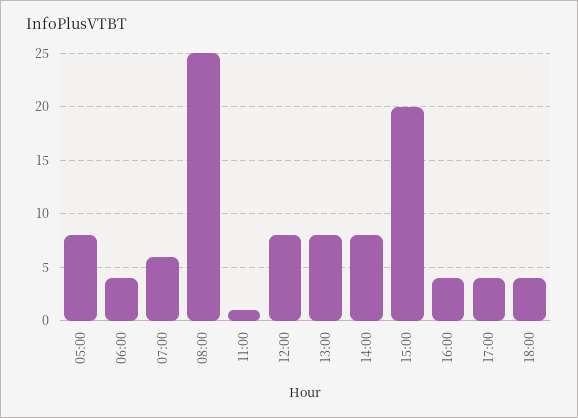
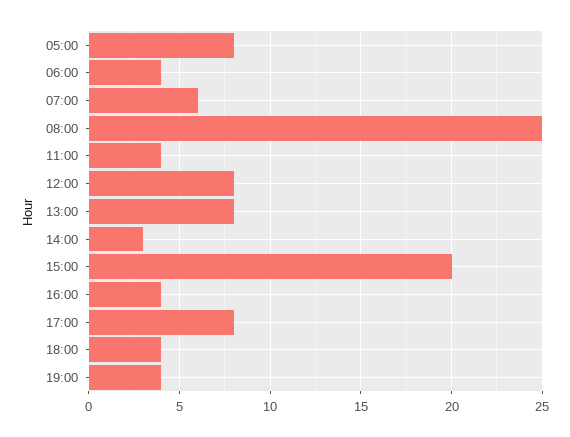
11:00: 1 -> 4
14:00: 8 -> 3
17:00: 4 -> 8
19:00: none -> 4

